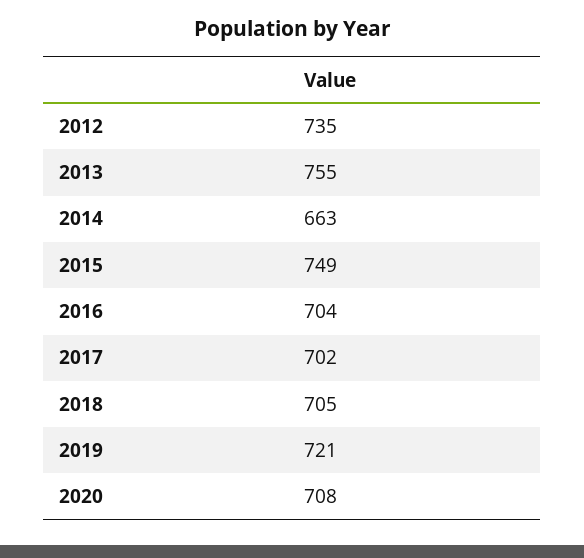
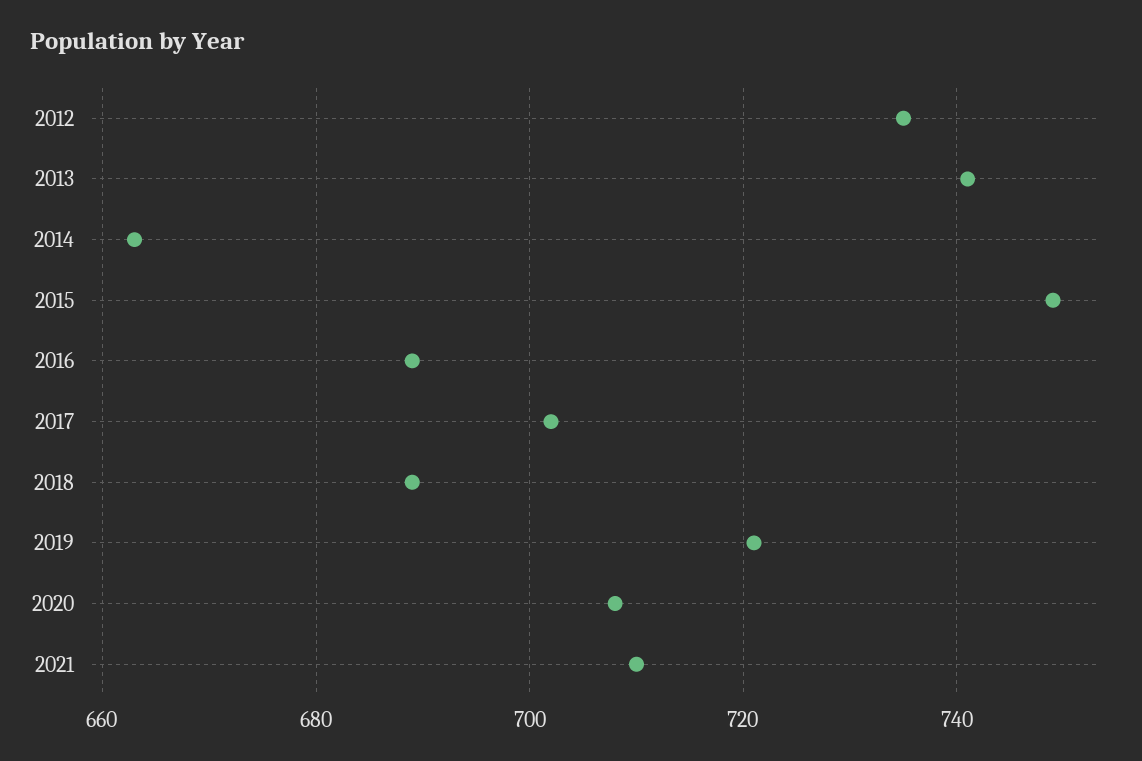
2013: 755 -> 740
2016: 704 -> 690
2018: 705 -> 690
2021: none -> 710

